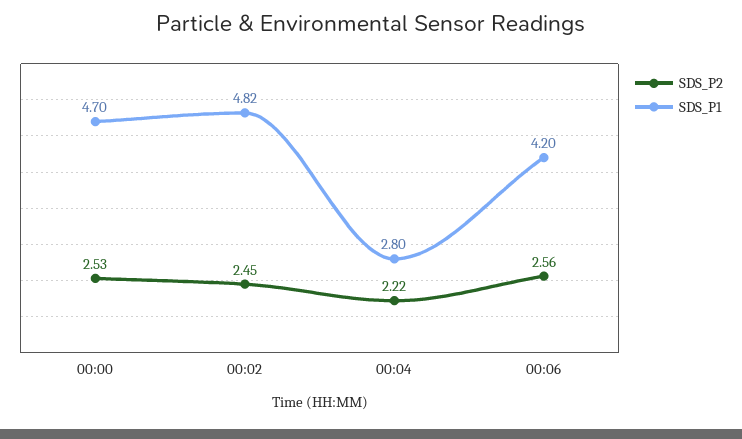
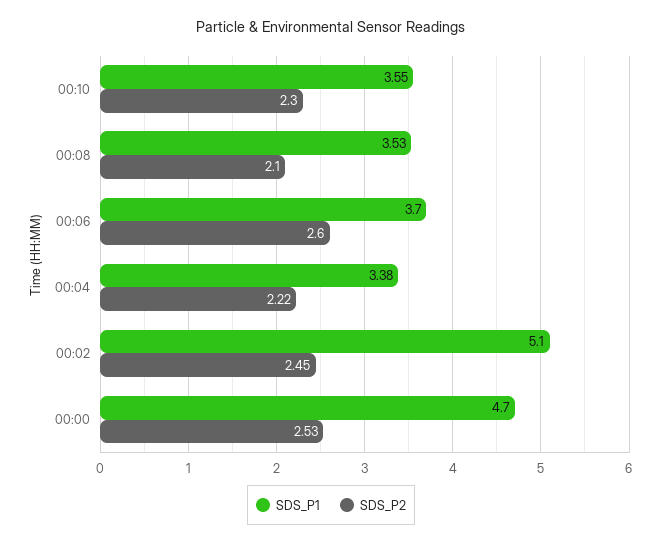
SDS_P1, 00:02: 4.82 -> 5.1
SDS_P1, 00:04: 2.8 -> 3.38
SDS_P2, 00:06: 2.56 -> 2.6
SDS_P1, 00:06: 4.2 -> 3.7
SDS_P1, 00:10: none -> 3.55
SDS_P2, 00:10: none -> 2.3
SDS_P1, 00:08: none -> 3.53
SDS_P2, 00:08: none -> 2.1

